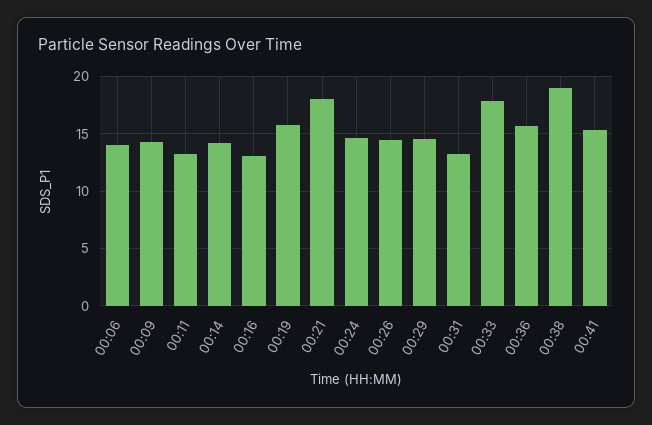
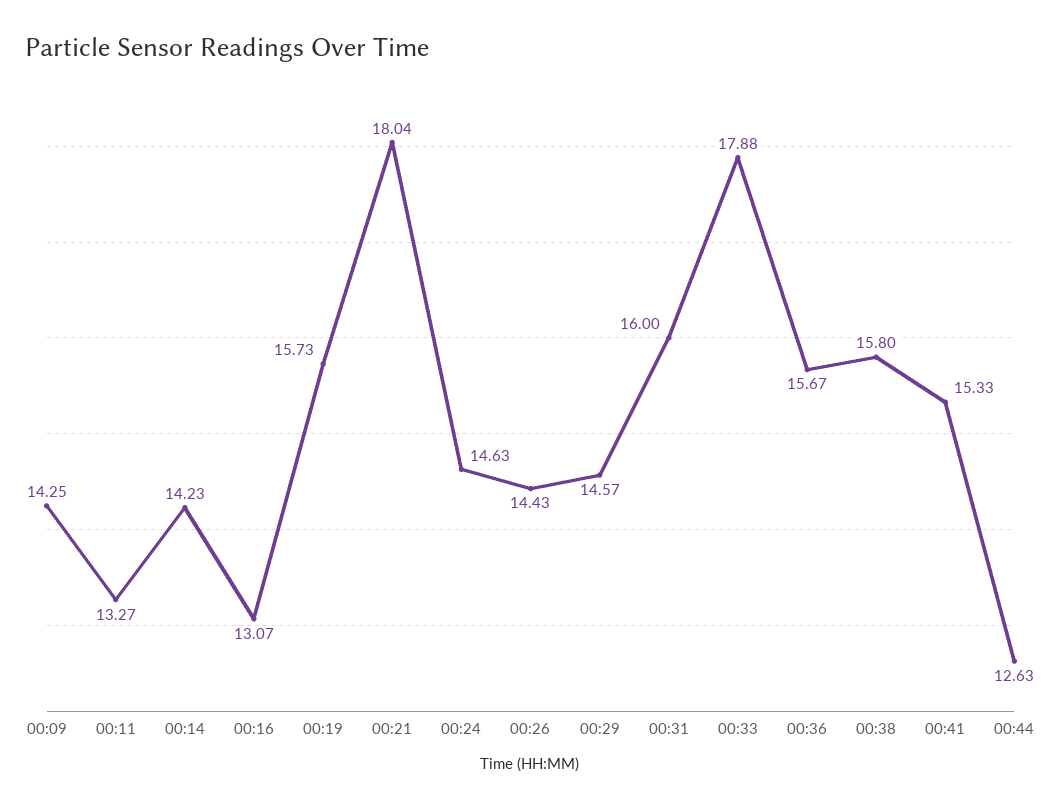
00:06: 14 -> none
00:31: 13 -> 16
00:38: 19 -> 15.8
00:44: none -> 12.63

